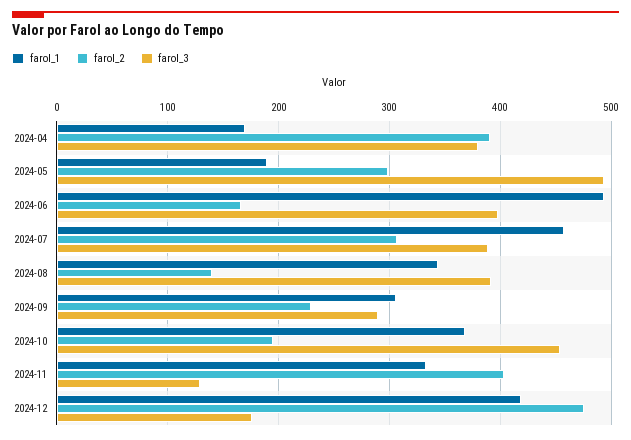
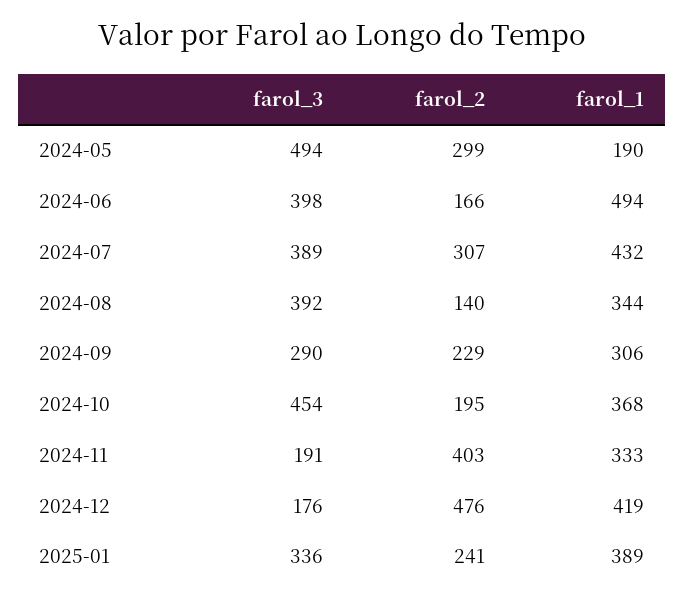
farol_1, 2024-04: 170 -> none
farol_2, 2024-04: 390 -> none
farol_3, 2024-04: 380 -> none
farol_1, 2024-07: 460 -> 432
farol_3, 2024-11: 130 -> 191
farol_3, 2025-01: none -> 336
farol_2, 2025-01: none -> 241
farol_1, 2025-01: none -> 389

